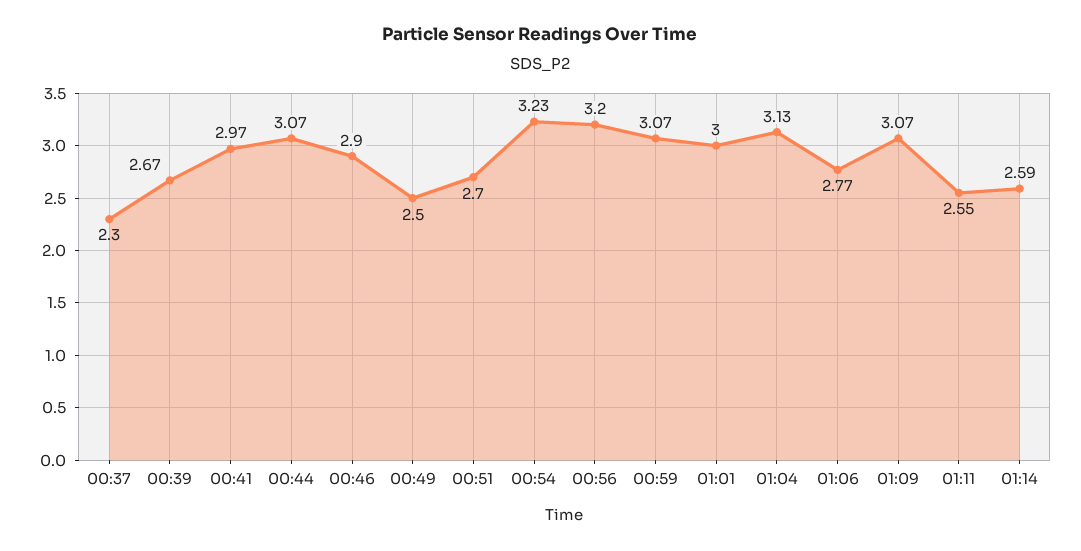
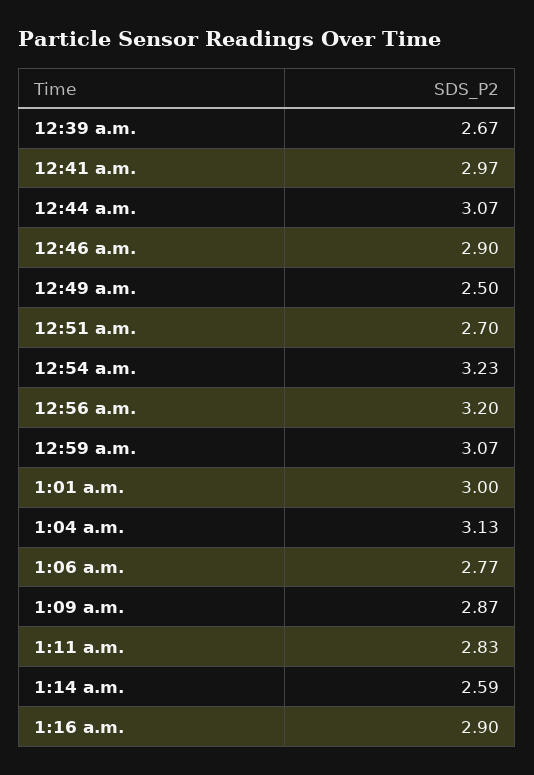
00:37: 2.3 -> none
01:09: 3.07 -> 2.87
01:11: 2.55 -> 2.83
1:16 a.m.: none -> 2.9

